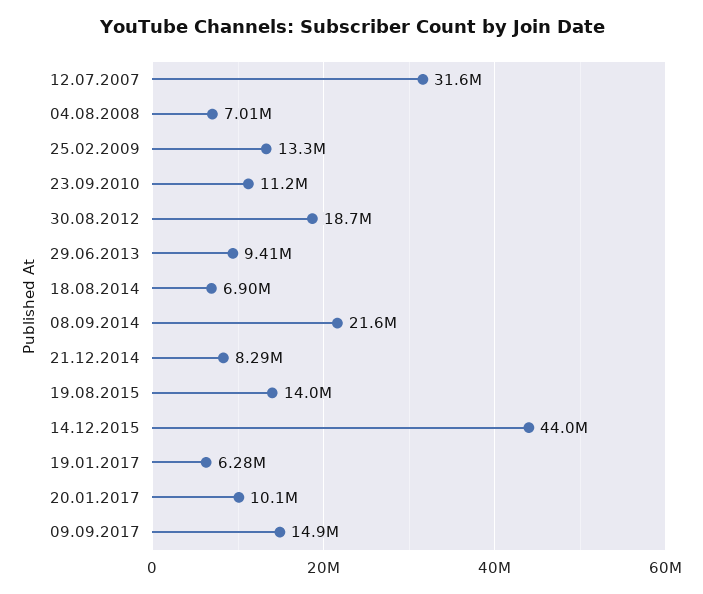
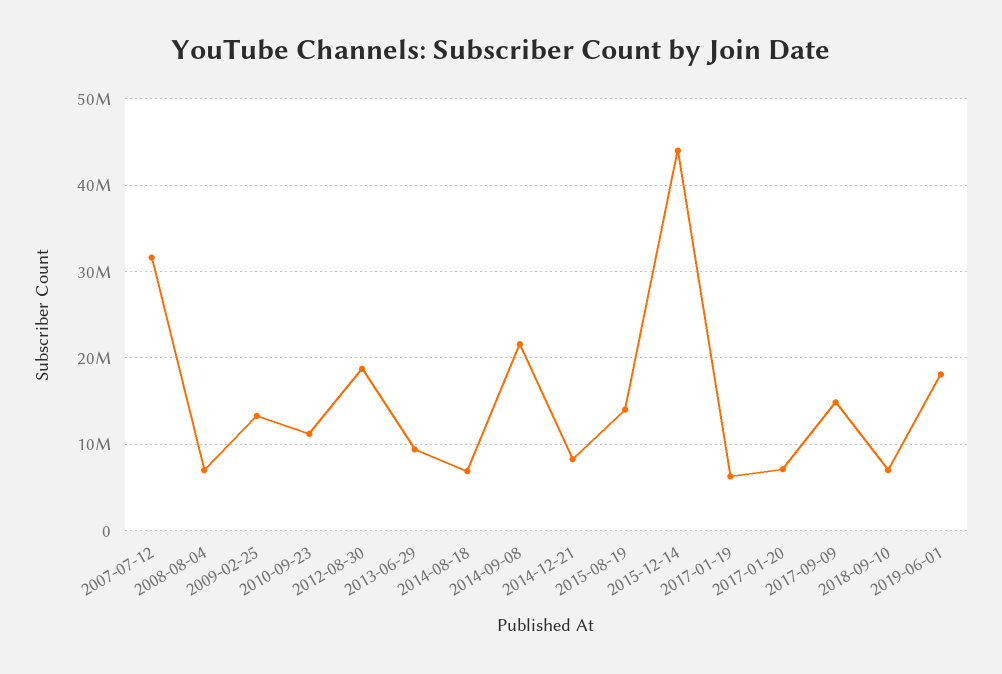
20.01.2017: 10100000 -> 7000000
2018-09-10: none -> 7000000
2019-06-01: none -> 18000000

